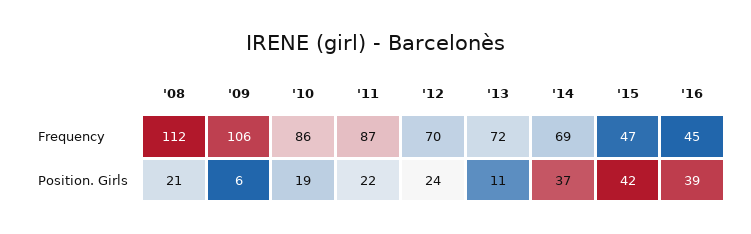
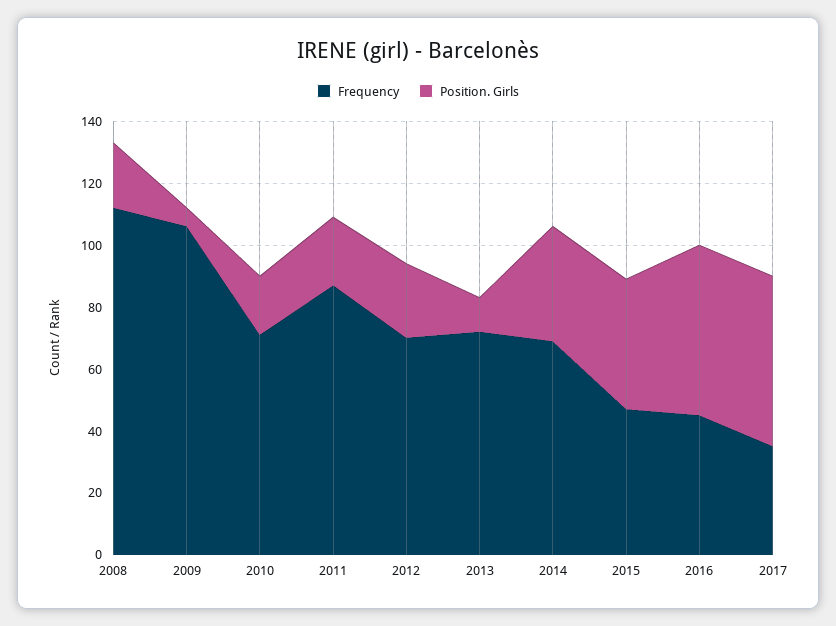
Frequency, '10: 86 -> 70
Position. Girls, '16: 39 -> 55
Frequency, 2017: none -> 35
Position. Girls, 2017: none -> 55

